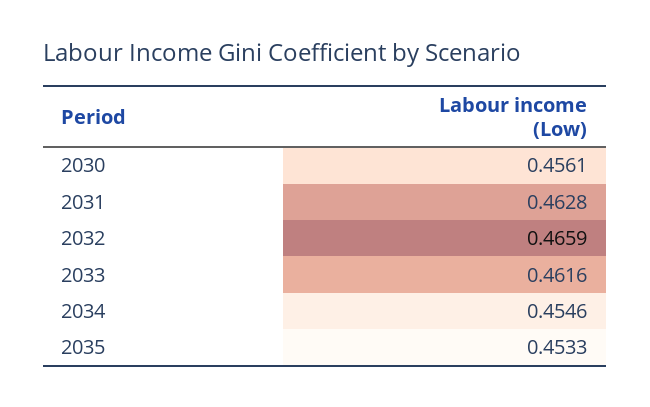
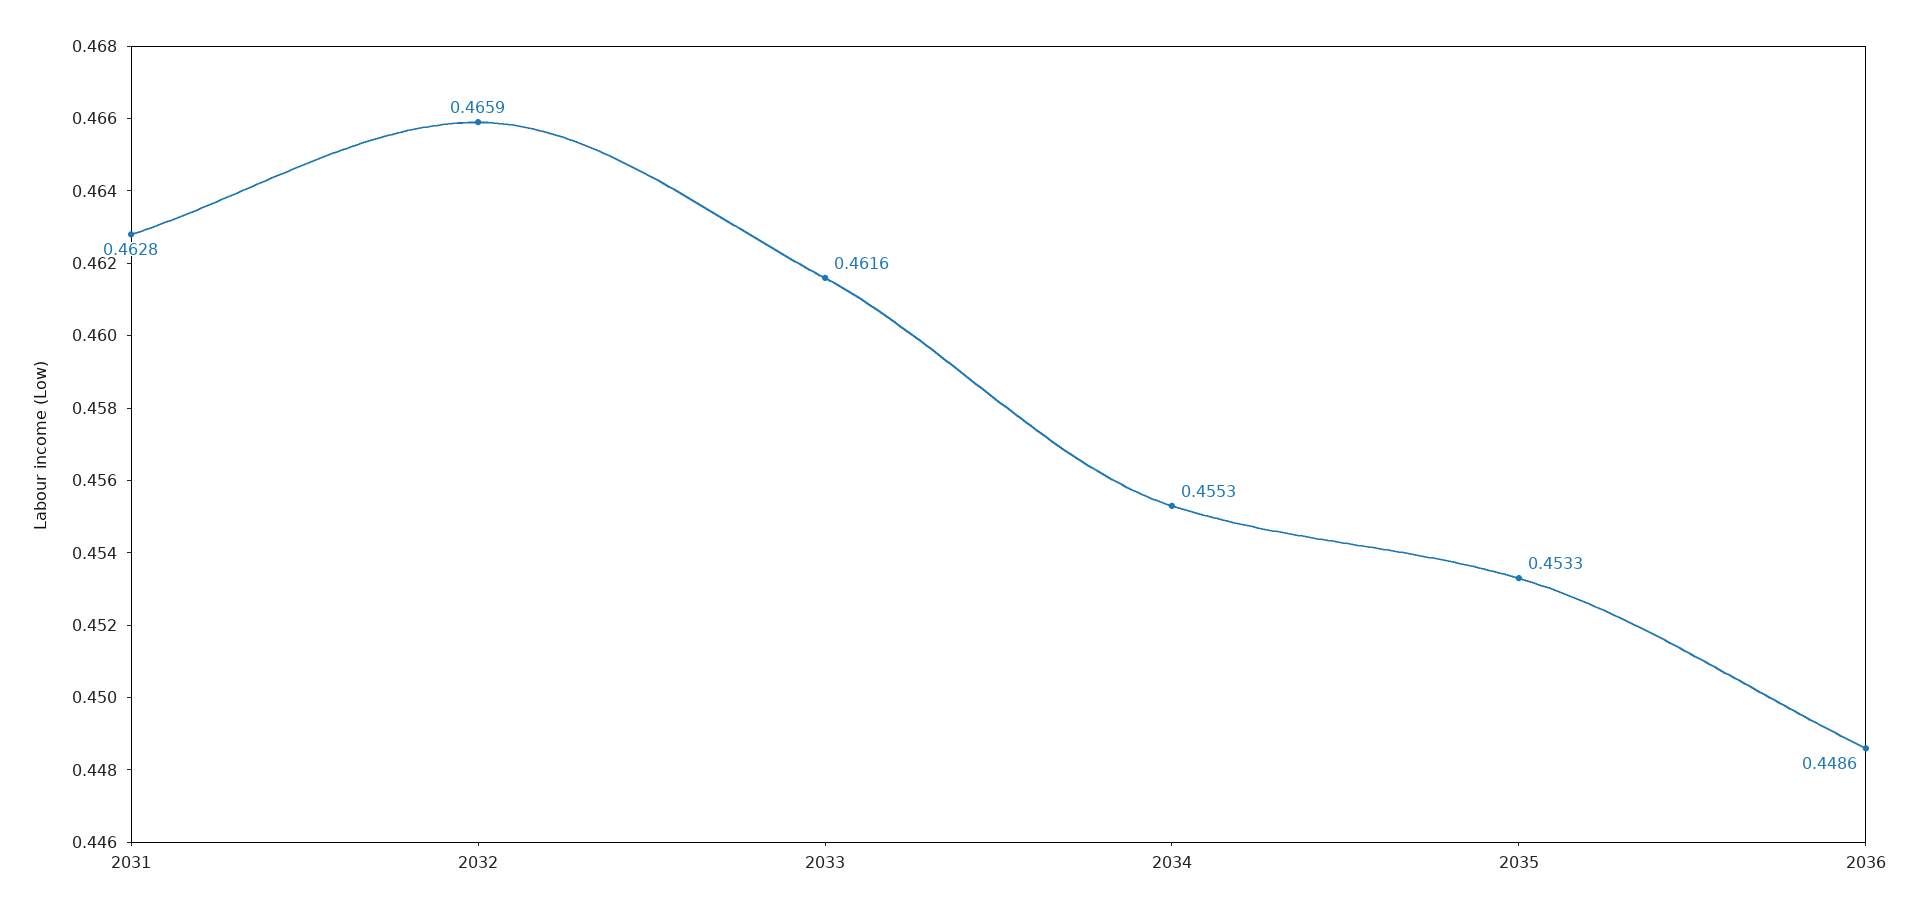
2030: 0.4561 -> none
2034: 0.4546 -> 0.4553
2036: none -> 0.4486

